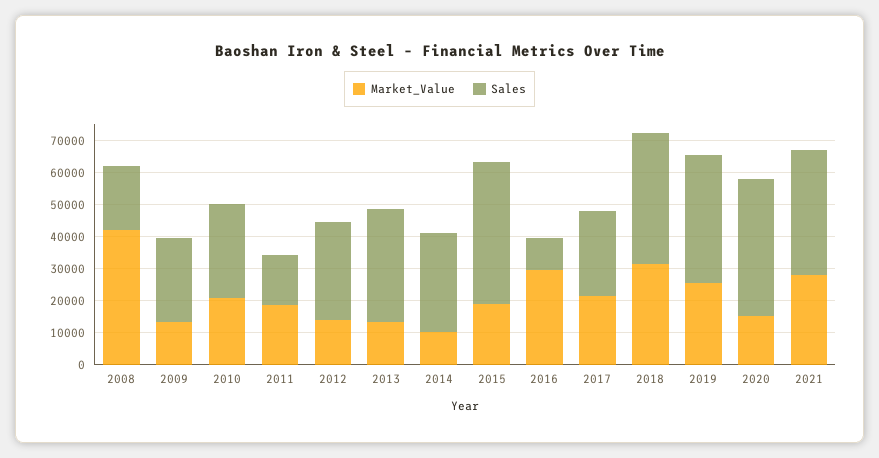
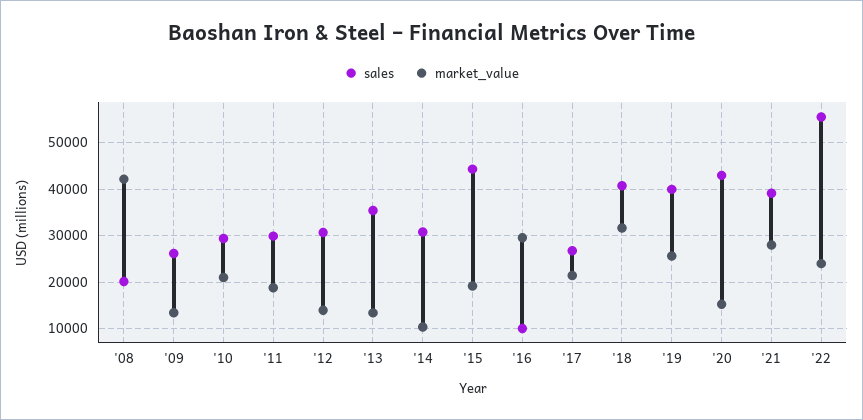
Sales, 2011: 15000 -> 30000
Sales, '22: none -> 56000
Market_Value, '22: none -> 24000

